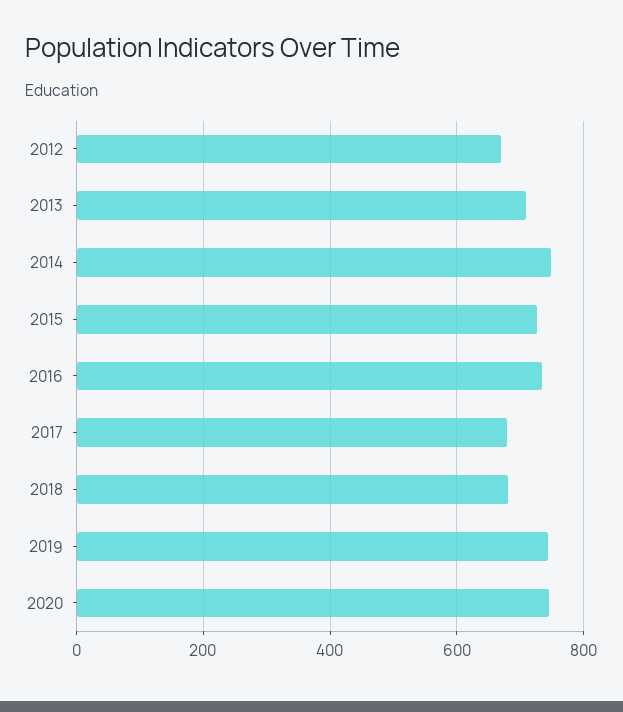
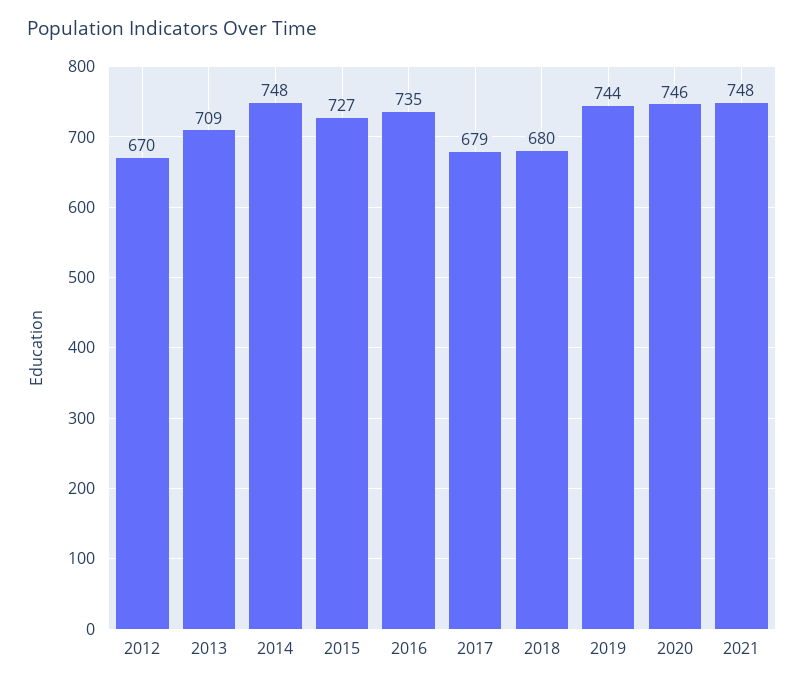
2021: none -> 748

